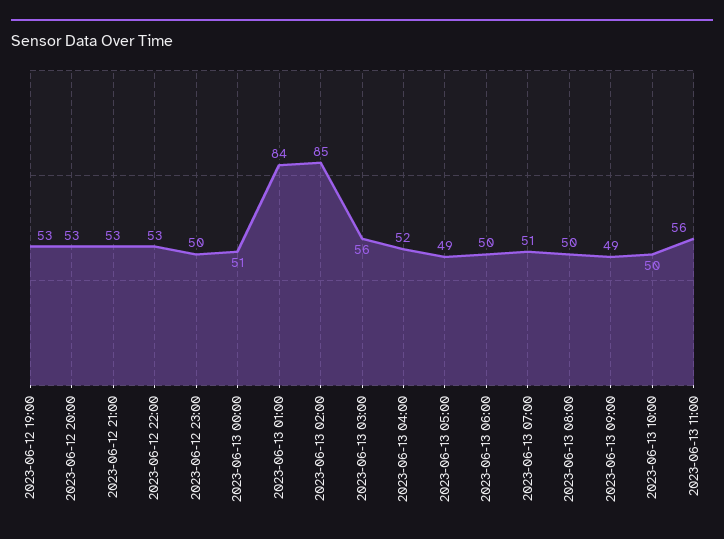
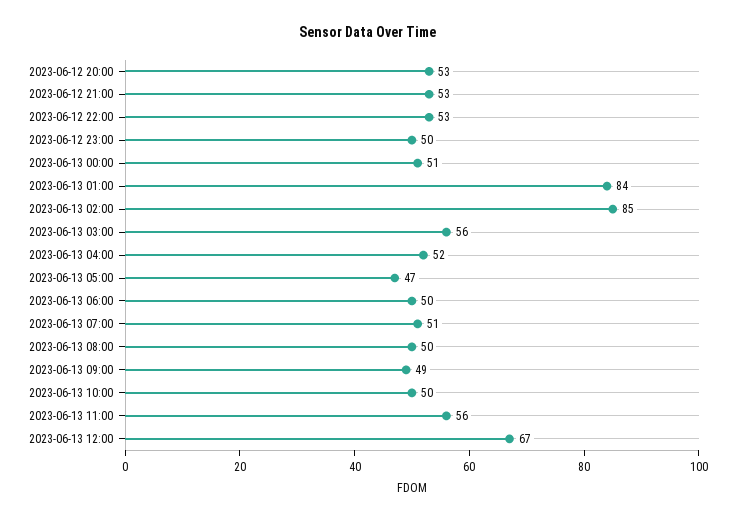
2023-06-12 19:00: 53 -> none
2023-06-13 05:00: 49 -> 47
2023-06-13 12:00: none -> 67

